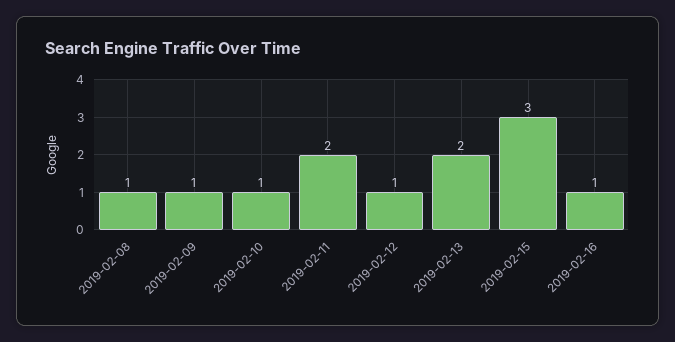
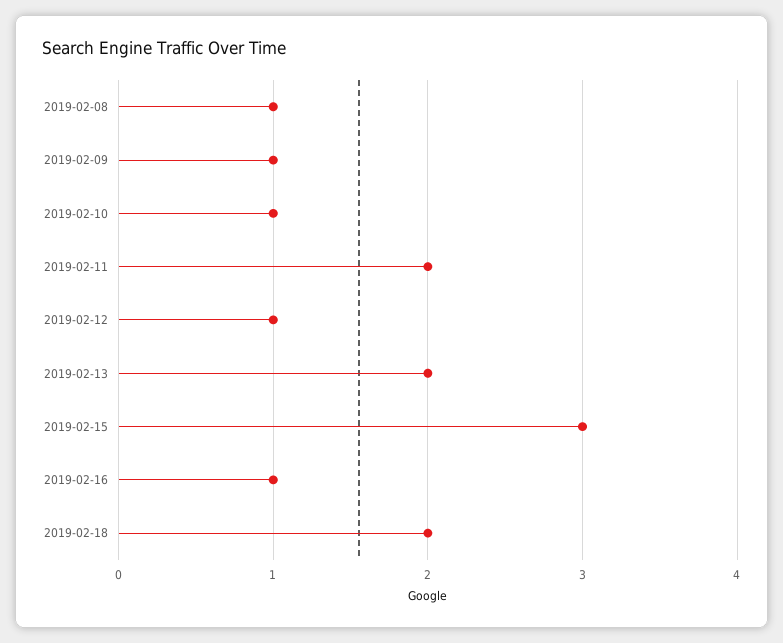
2019-02-18: none -> 2

